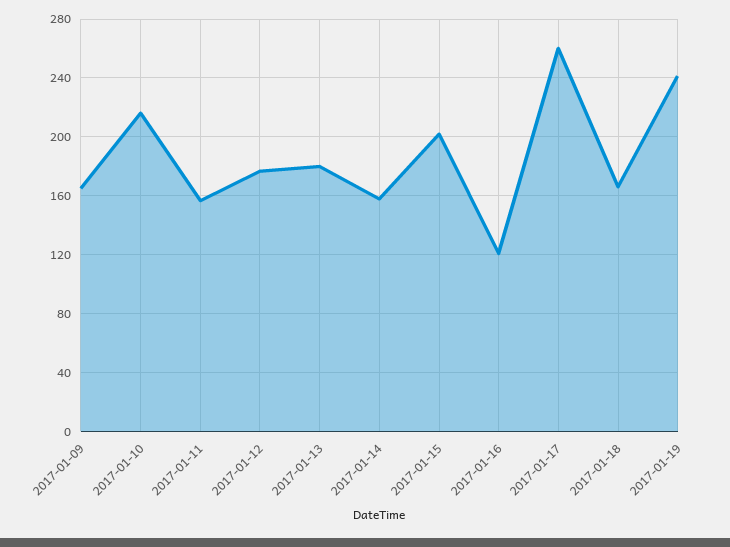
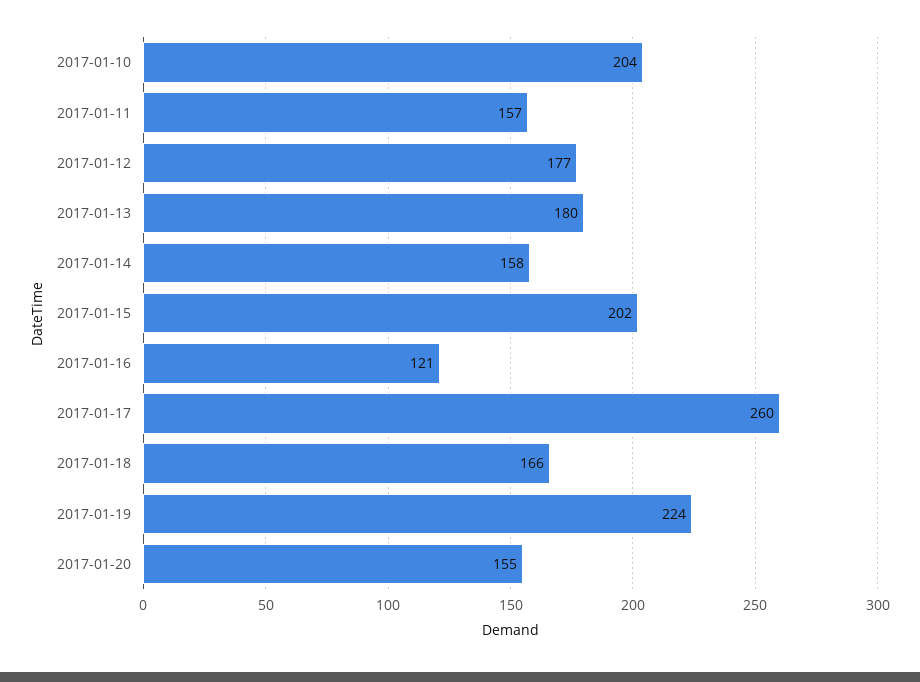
2017-01-09: 165 -> none
2017-01-10: 215 -> 204
2017-01-19: 240 -> 224
2017-01-20: none -> 155

